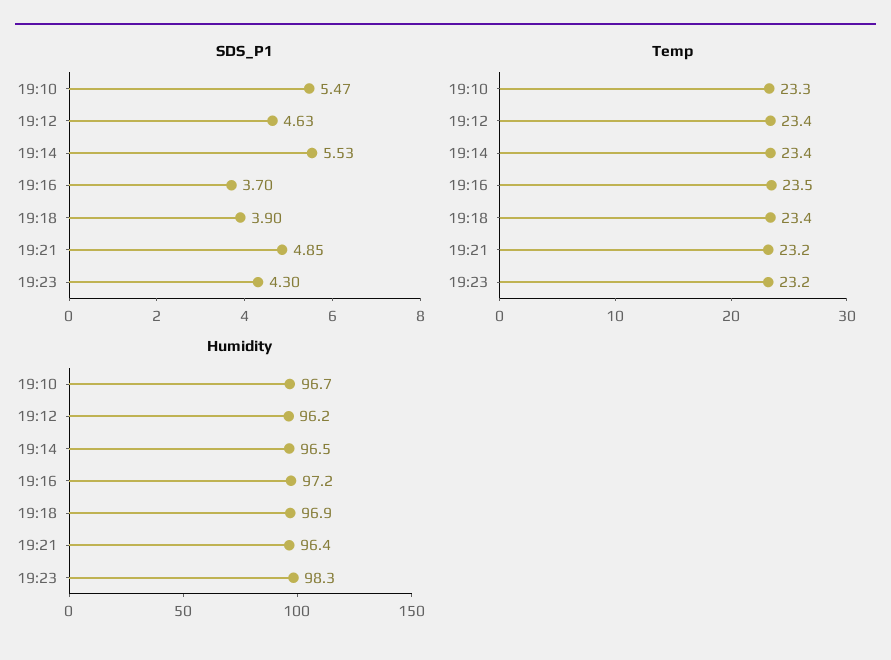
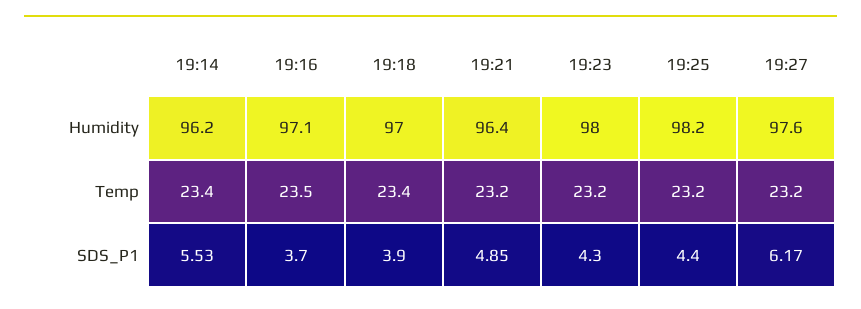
SDS_P1, 19:10: 5.47 -> none
SDS_P1, 19:12: 4.63 -> none
Temp, 19:10: 23.3 -> none
Temp, 19:12: 23.4 -> none
Humidity, 19:10: 96.7 -> none
Humidity, 19:12: 96.2 -> none
Humidity, 19:14: 96.5 -> 96.2
Humidity, 19:16: 97.2 -> 97.1
Humidity, 19:18: 96.9 -> 97
Humidity, 19:23: 98.3 -> 98
Humidity, 19:25: none -> 98.2
Humidity, 19:27: none -> 97.6
Temp, 19:25: none -> 23.2
Temp, 19:27: none -> 23.2
SDS_P1, 19:25: none -> 4.4
SDS_P1, 19:27: none -> 6.17

